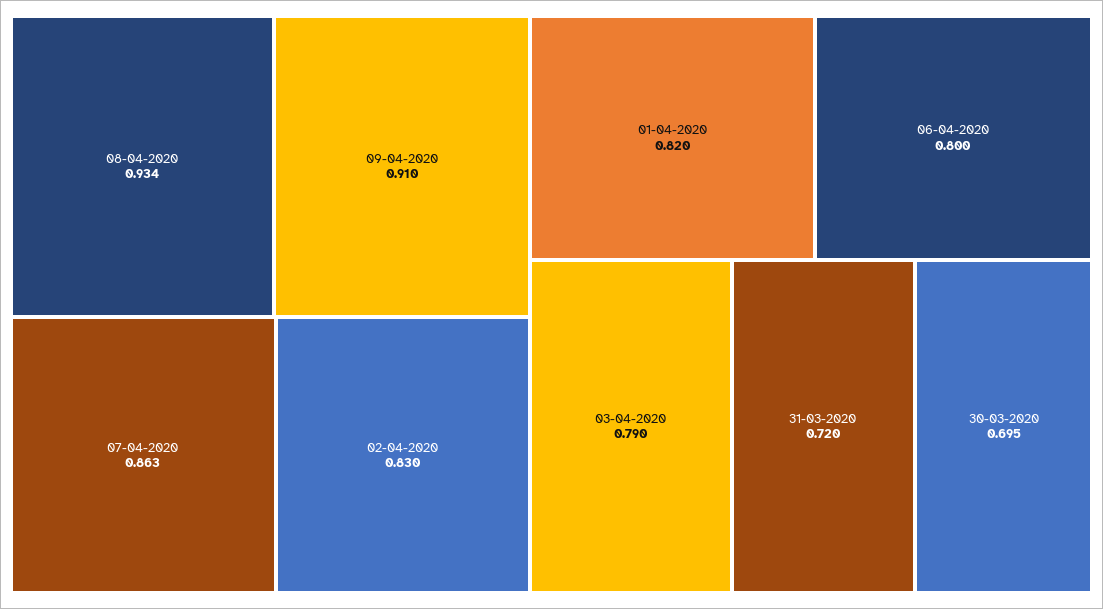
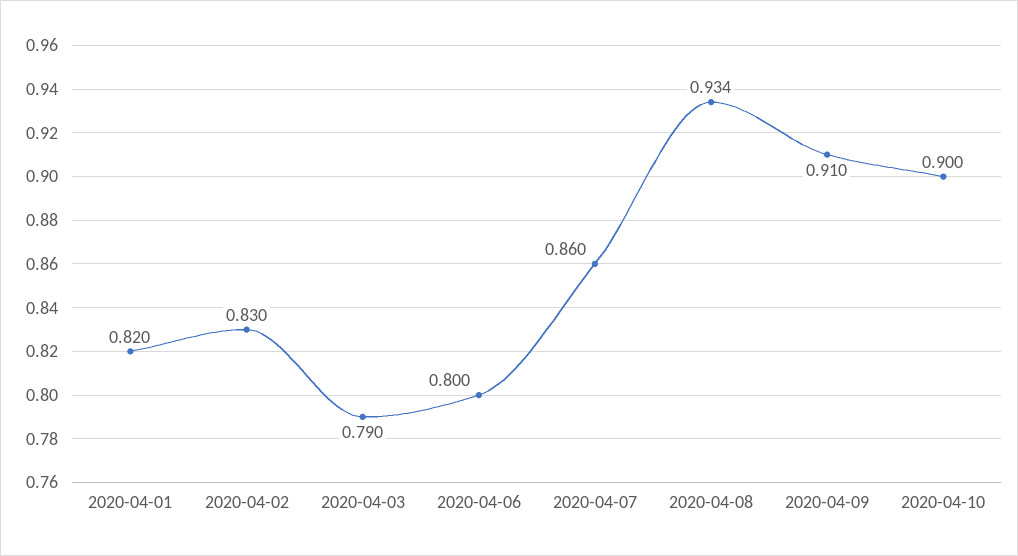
07-04-2020: 0.863 -> 0.86
31-03-2020: 0.72 -> none
30-03-2020: 0.695 -> none
2020-04-10: none -> 0.9

